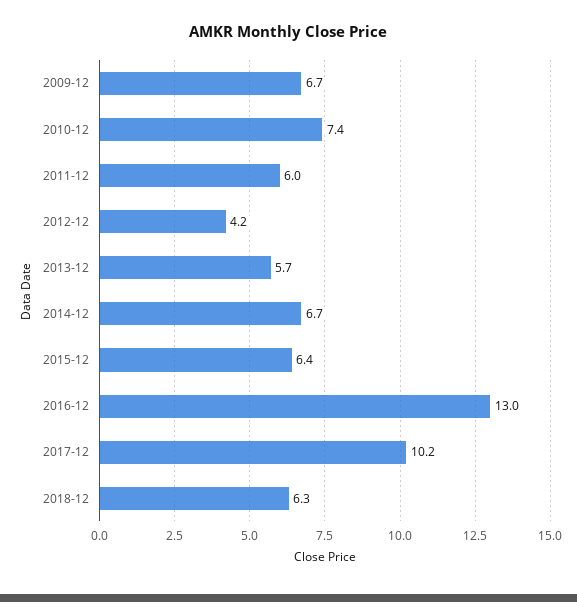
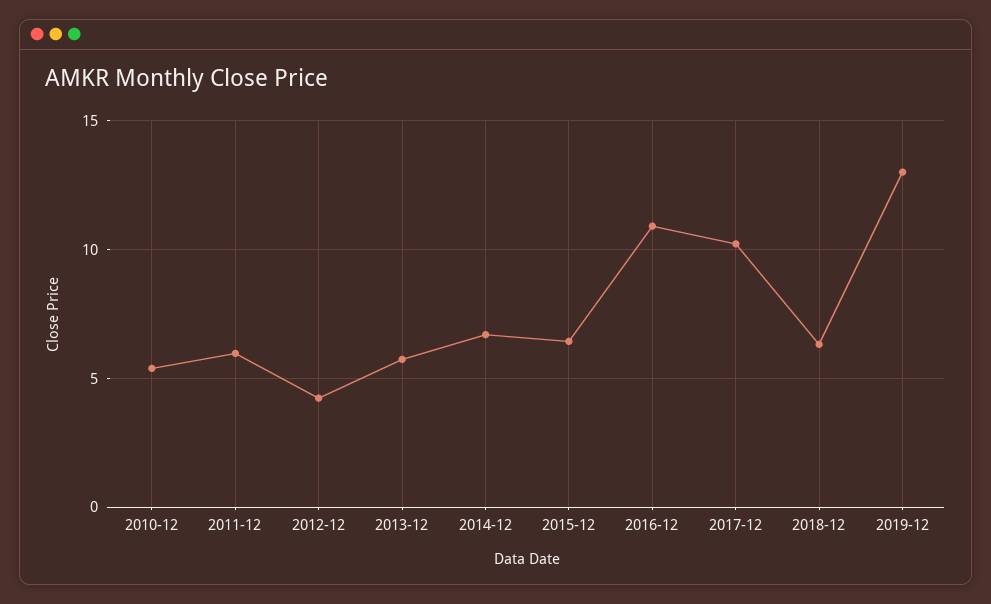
2009-12: 6.7 -> none
2010-12: 7.4 -> 5.5
2016-12: 13 -> 11
2019-12: none -> 13

